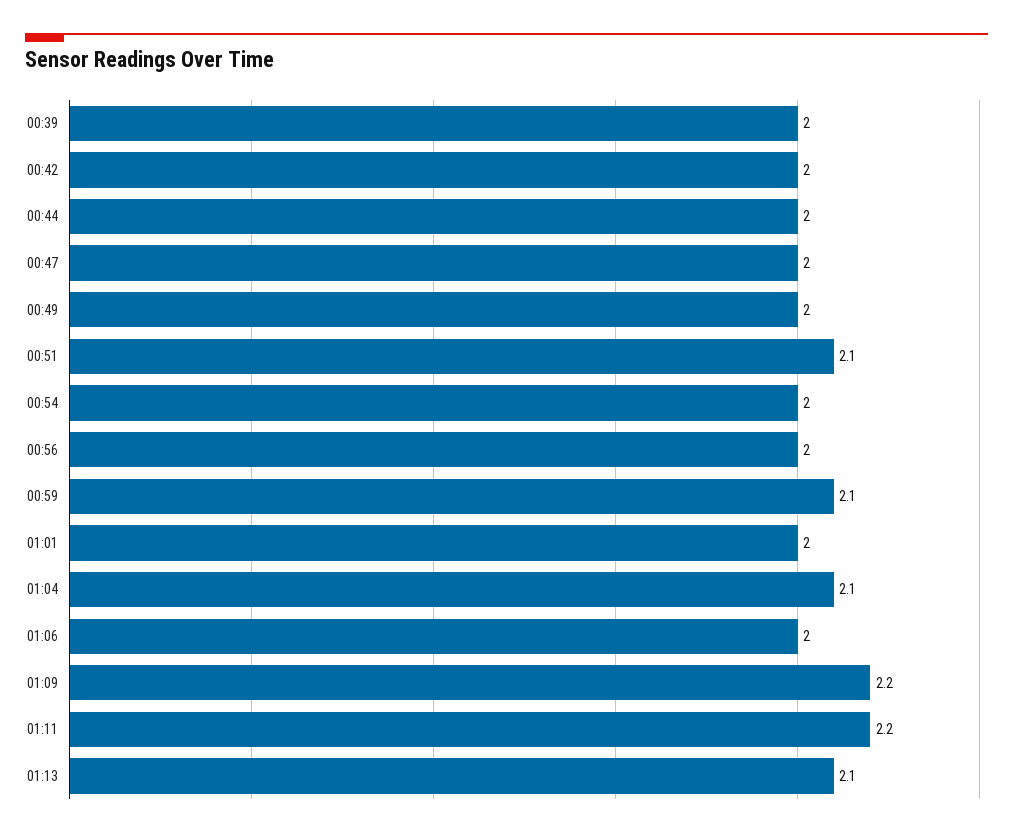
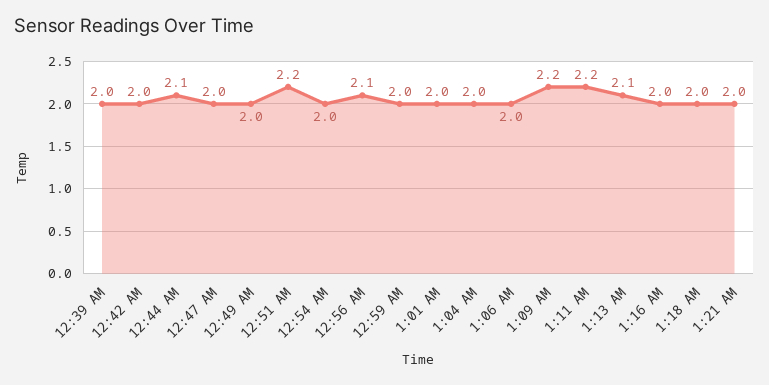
00:44: 2 -> 2.1
00:51: 2.1 -> 2.2
00:56: 2 -> 2.1
00:59: 2.1 -> 2
01:04: 2.1 -> 2
1:16 AM: none -> 2
1:18 AM: none -> 2
1:21 AM: none -> 2

